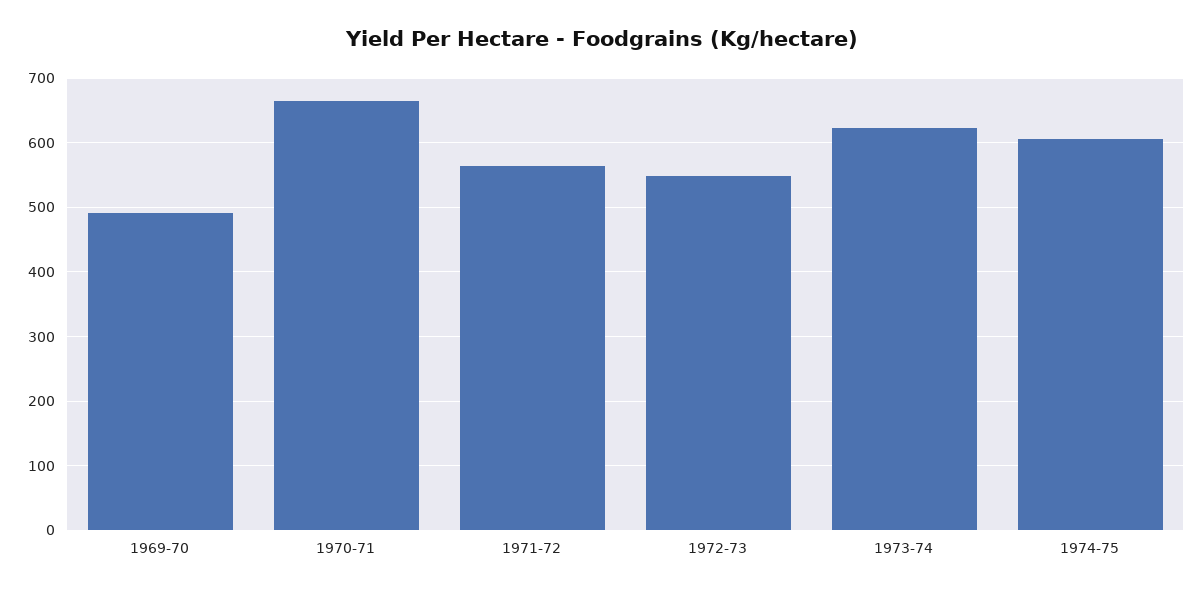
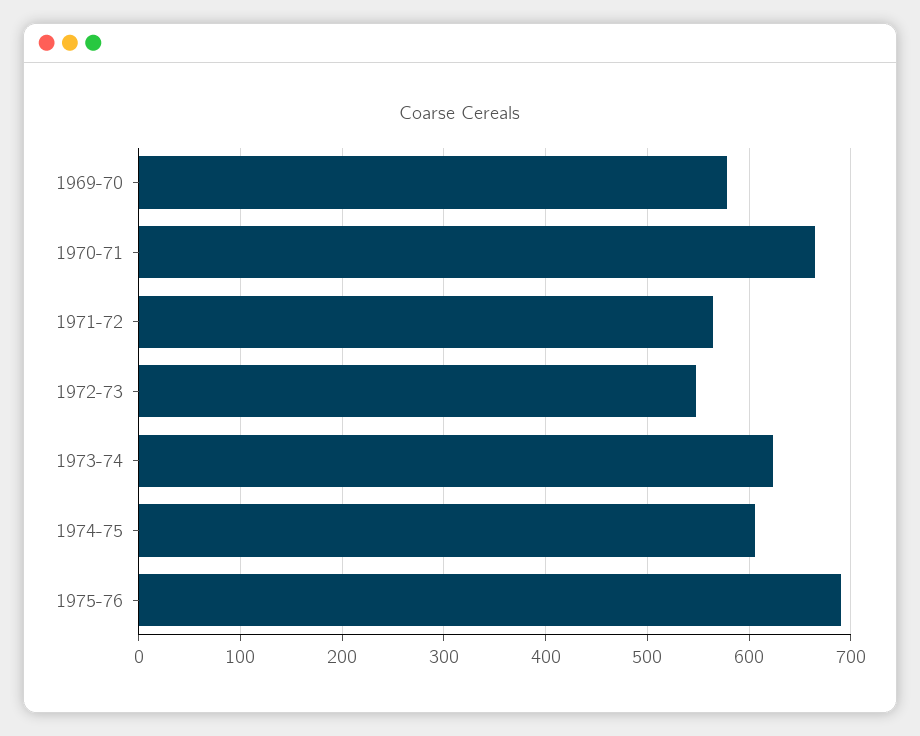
1969-70: 490 -> 580
1975-76: none -> 690

